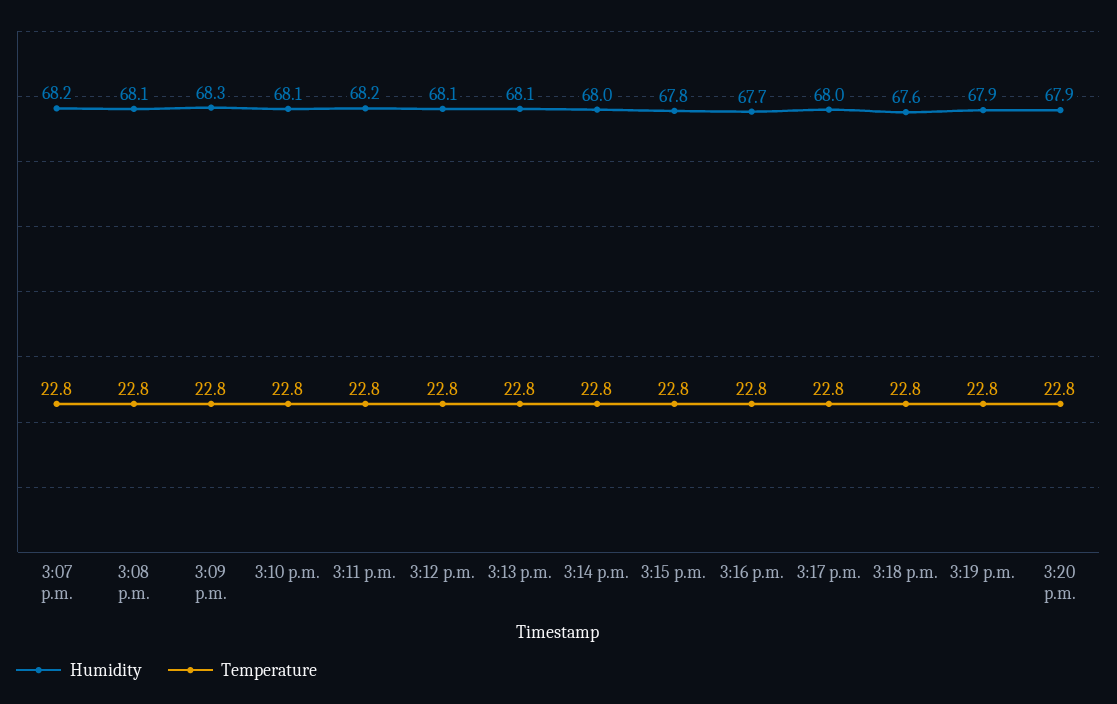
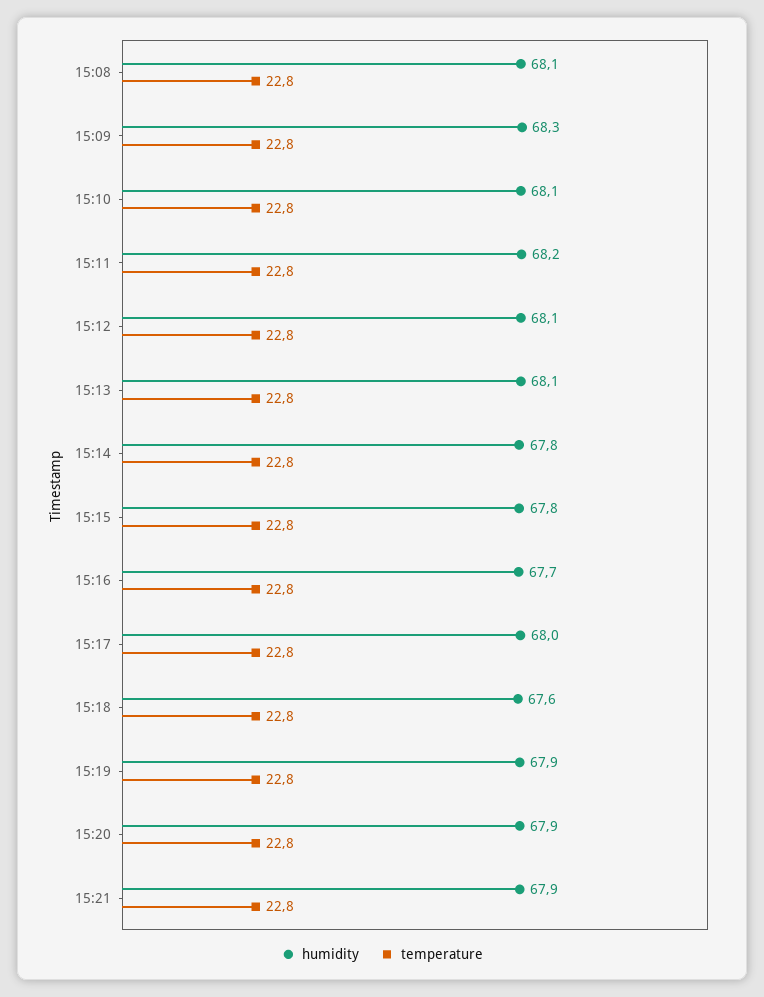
Humidity, 3:07 p.m.: 68.2 -> none
Temperature, 3:07 p.m.: 22.8 -> none
Humidity, 3:14 p.m.: 68 -> 67.8
Humidity, 15:21: none -> 67.9
Temperature, 15:21: none -> 22.8

